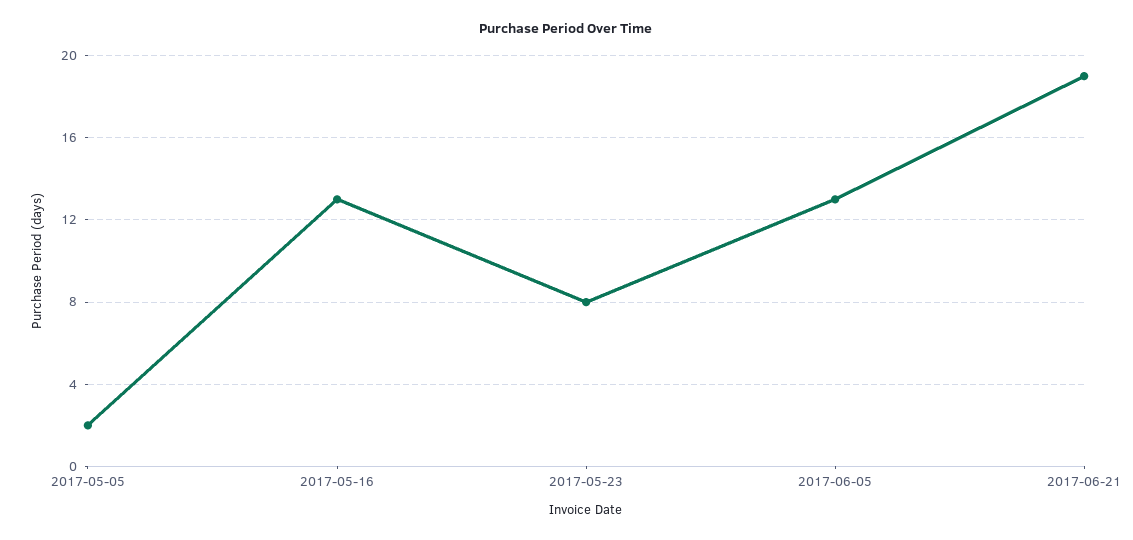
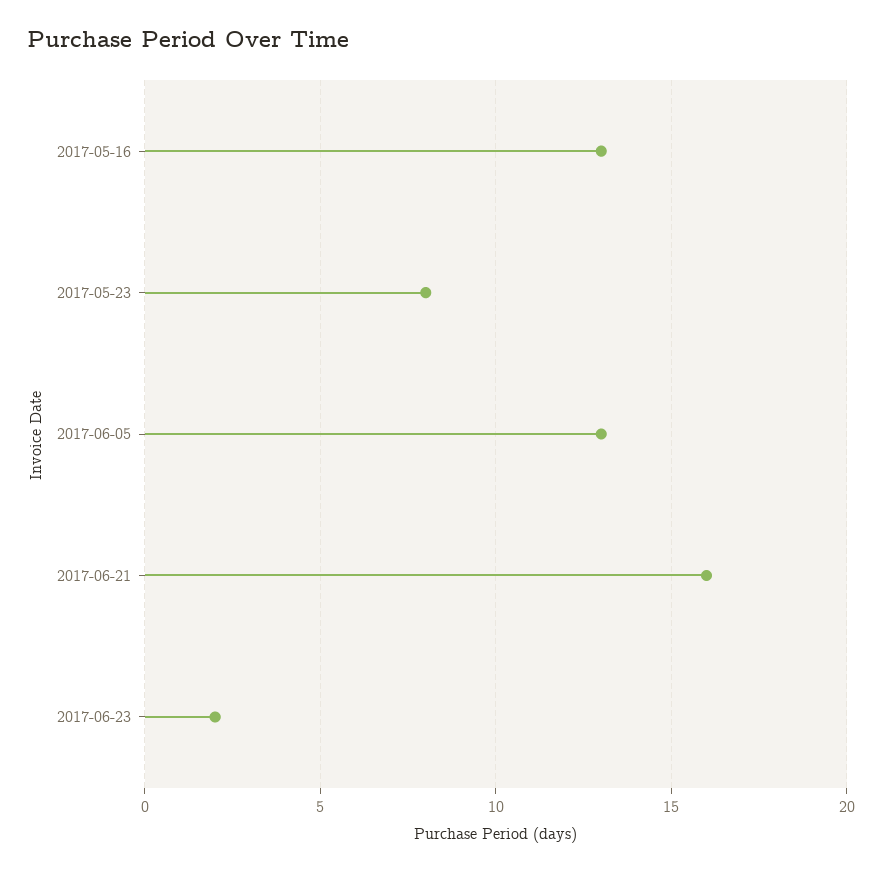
2017-05-05: 2 -> none
2017-06-21: 19 -> 16
2017-06-23: none -> 2

